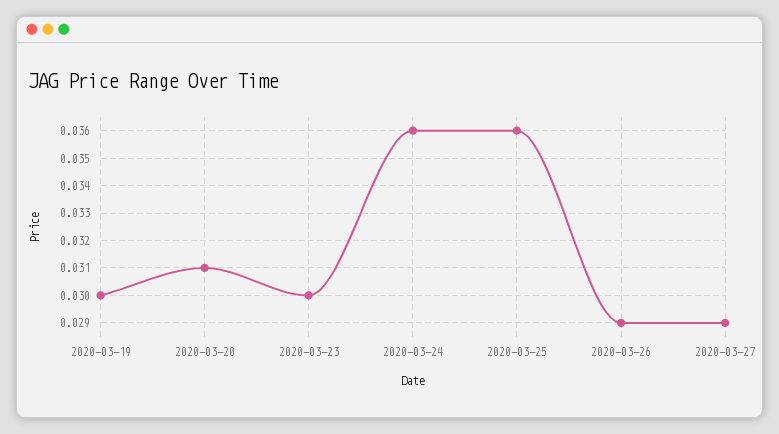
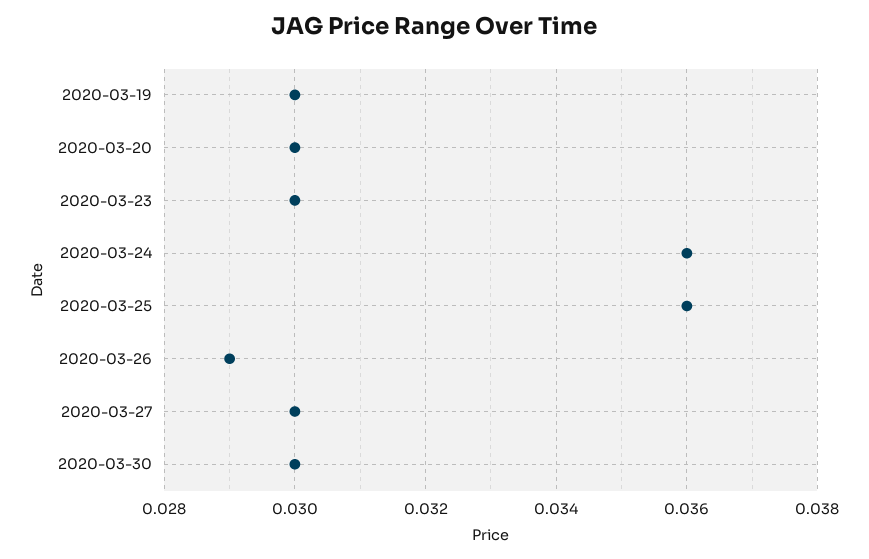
2020-03-20: 0.031 -> 0.03
2020-03-27: 0.029 -> 0.03
2020-03-30: none -> 0.03

